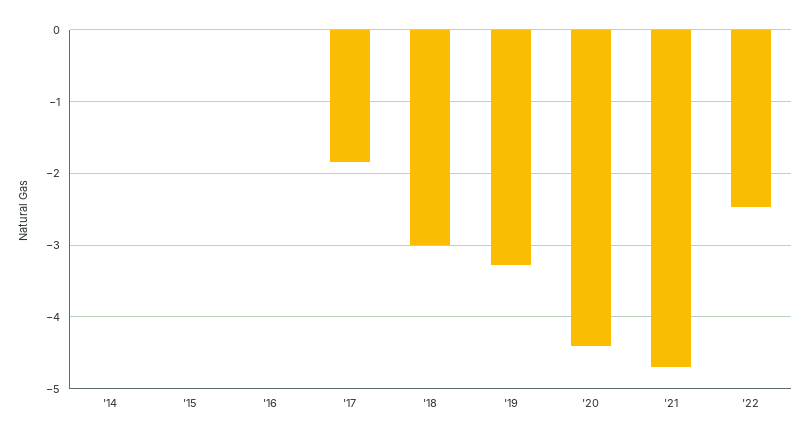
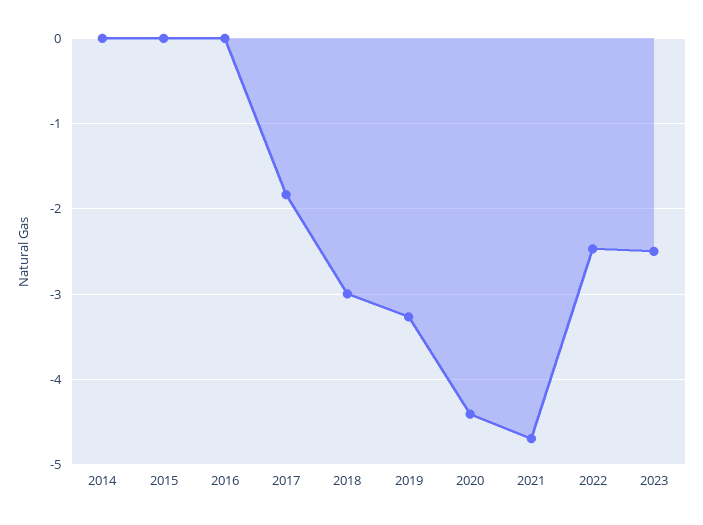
2023: none -> -2.5

